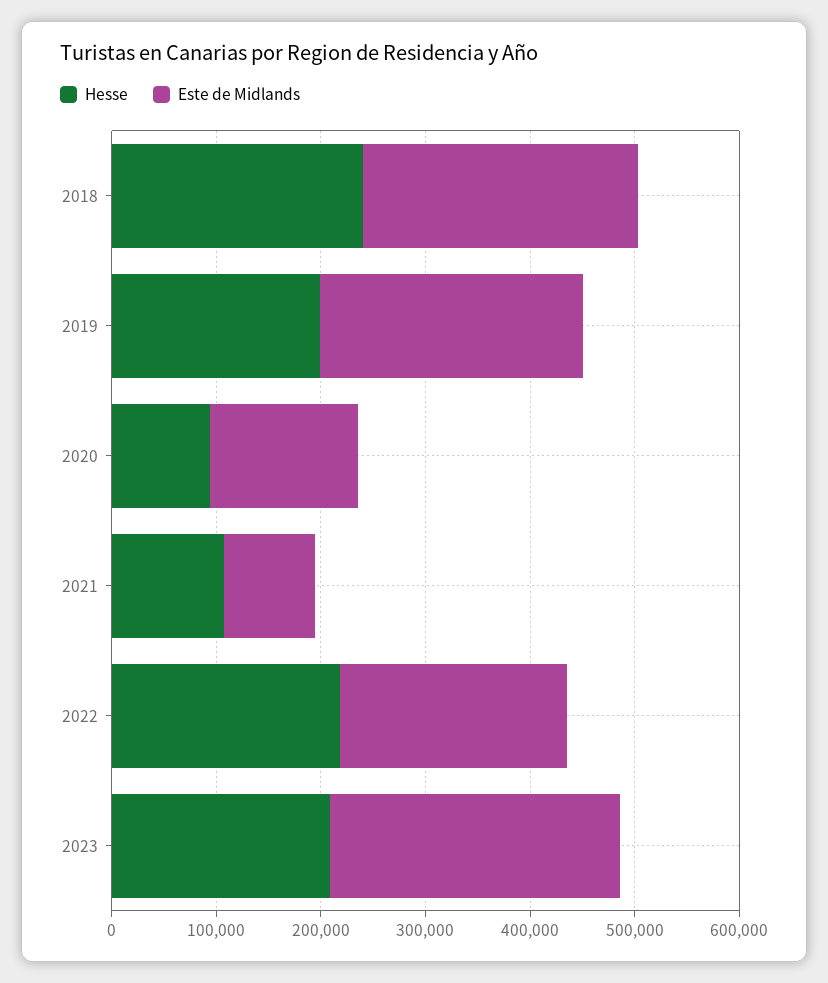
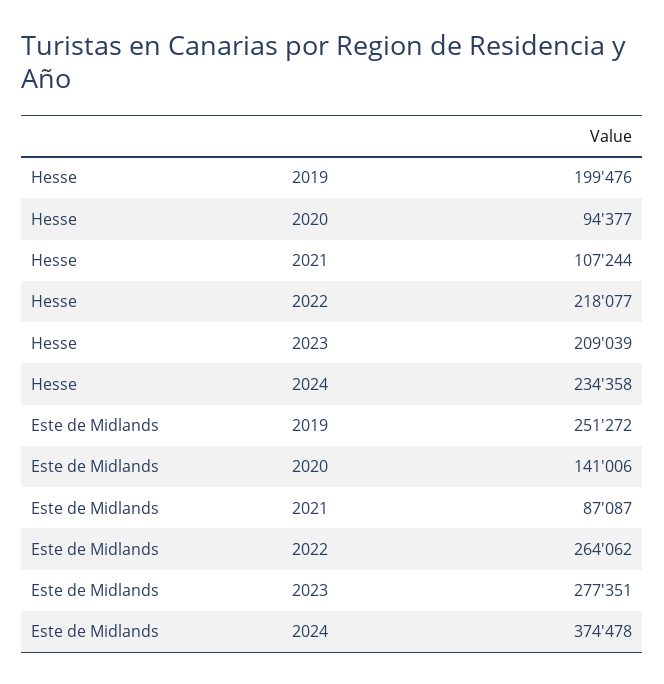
Hesse, 2018: 240000 -> none
Este de Midlands, 2018: 260000 -> none
Este de Midlands, 2022: 220000 -> 264062
Hesse, 2024: none -> 234358
Este de Midlands, 2024: none -> 374478

